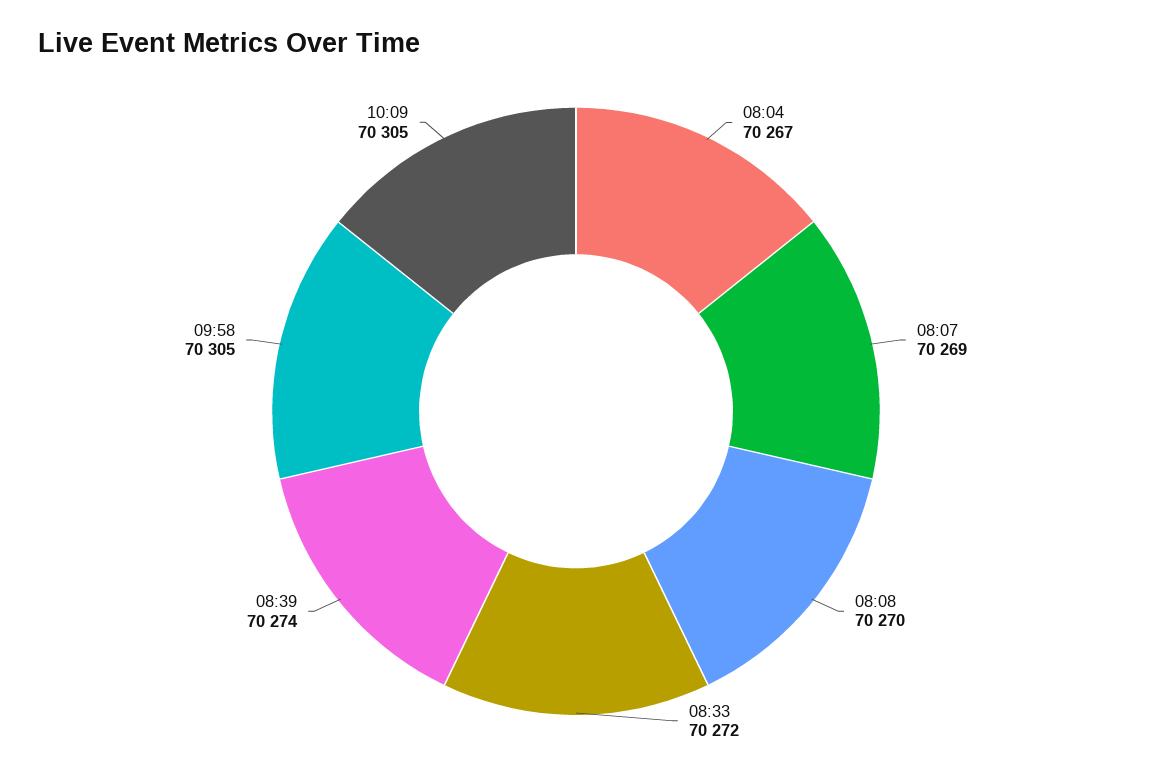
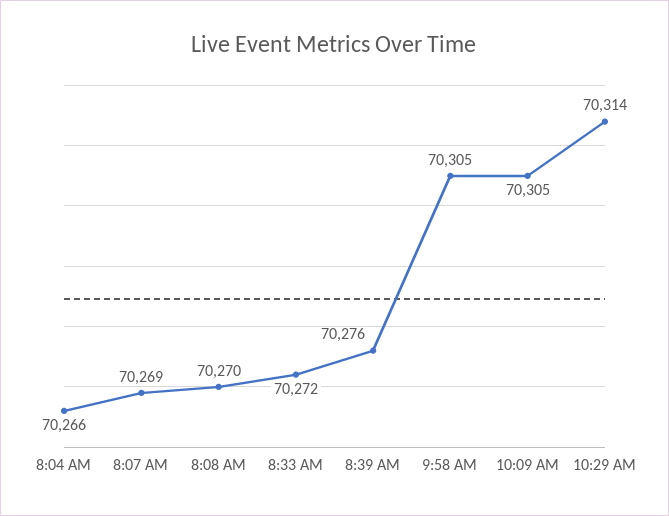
08:04: 70267 -> 70266
08:39: 70274 -> 70276
10:29 AM: none -> 70314

